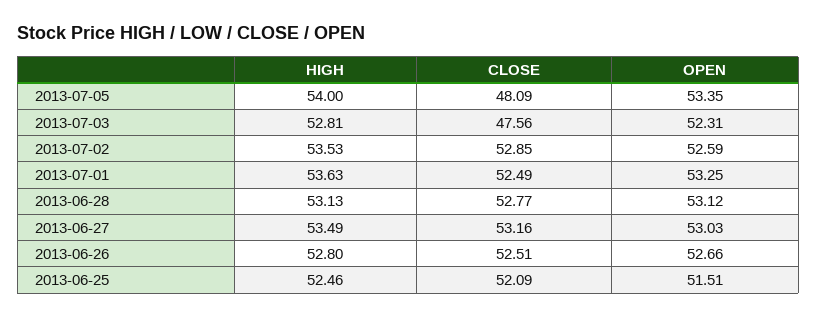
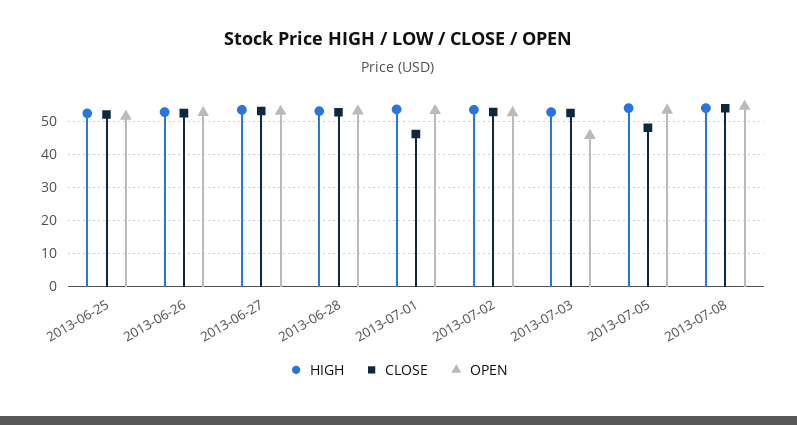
CLOSE, 2013-07-03: 47.56 -> 52
OPEN, 2013-07-03: 52.31 -> 46
CLOSE, 2013-07-01: 52.49 -> 46
HIGH, 2013-07-08: none -> 54
CLOSE, 2013-07-08: none -> 54
OPEN, 2013-07-08: none -> 54

